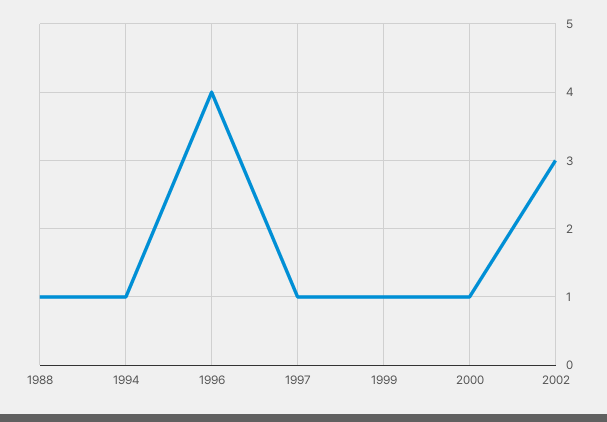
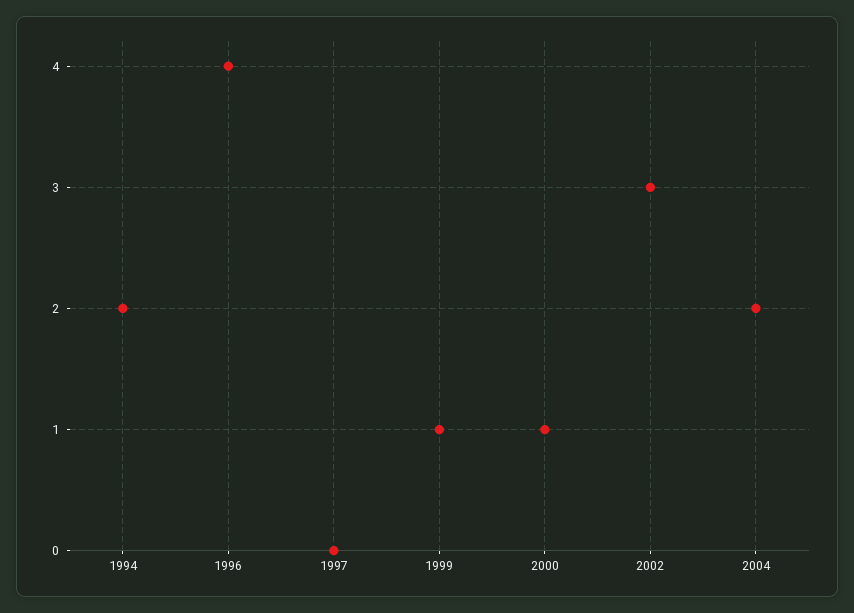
1988: 1 -> none
1994: 1 -> 2
1997: 1 -> 0
2004: none -> 2

